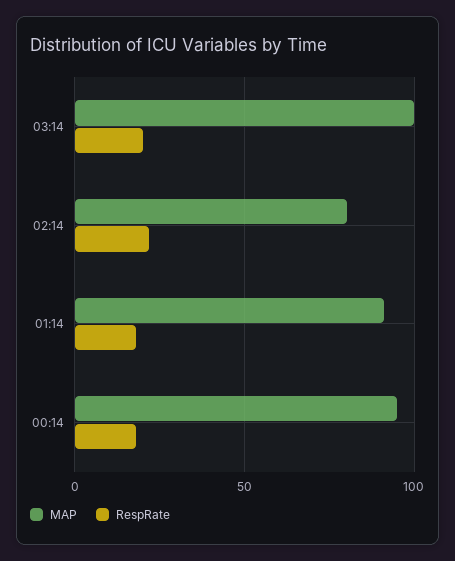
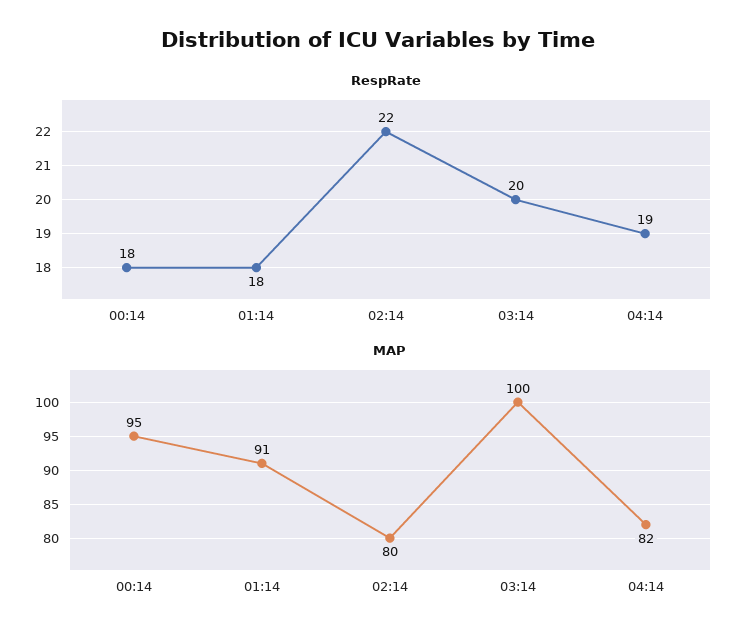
RespRate, 04:14: none -> 19
MAP, 04:14: none -> 82

